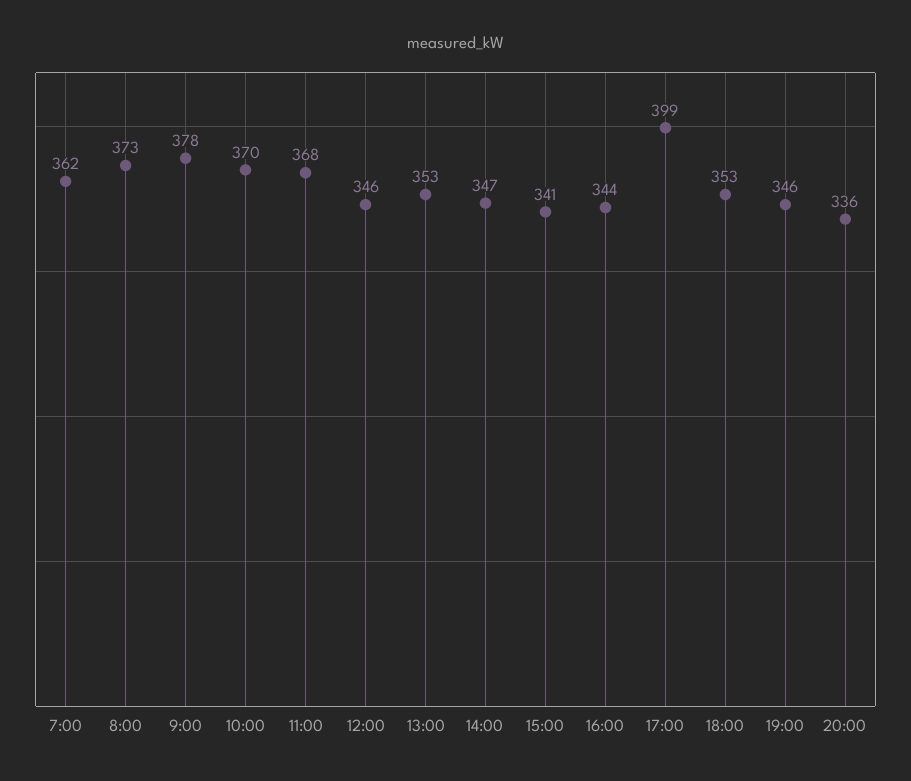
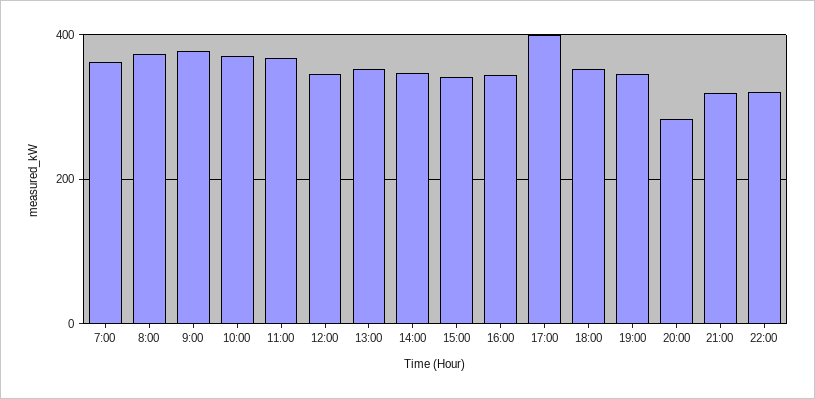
20:00: 336 -> 280
21:00: none -> 320
22:00: none -> 320

